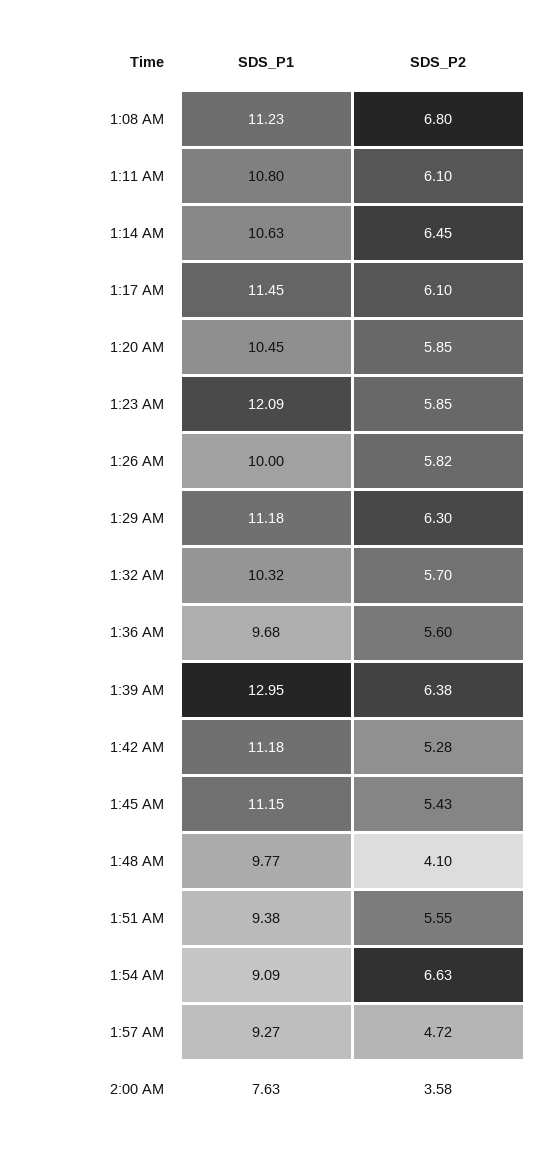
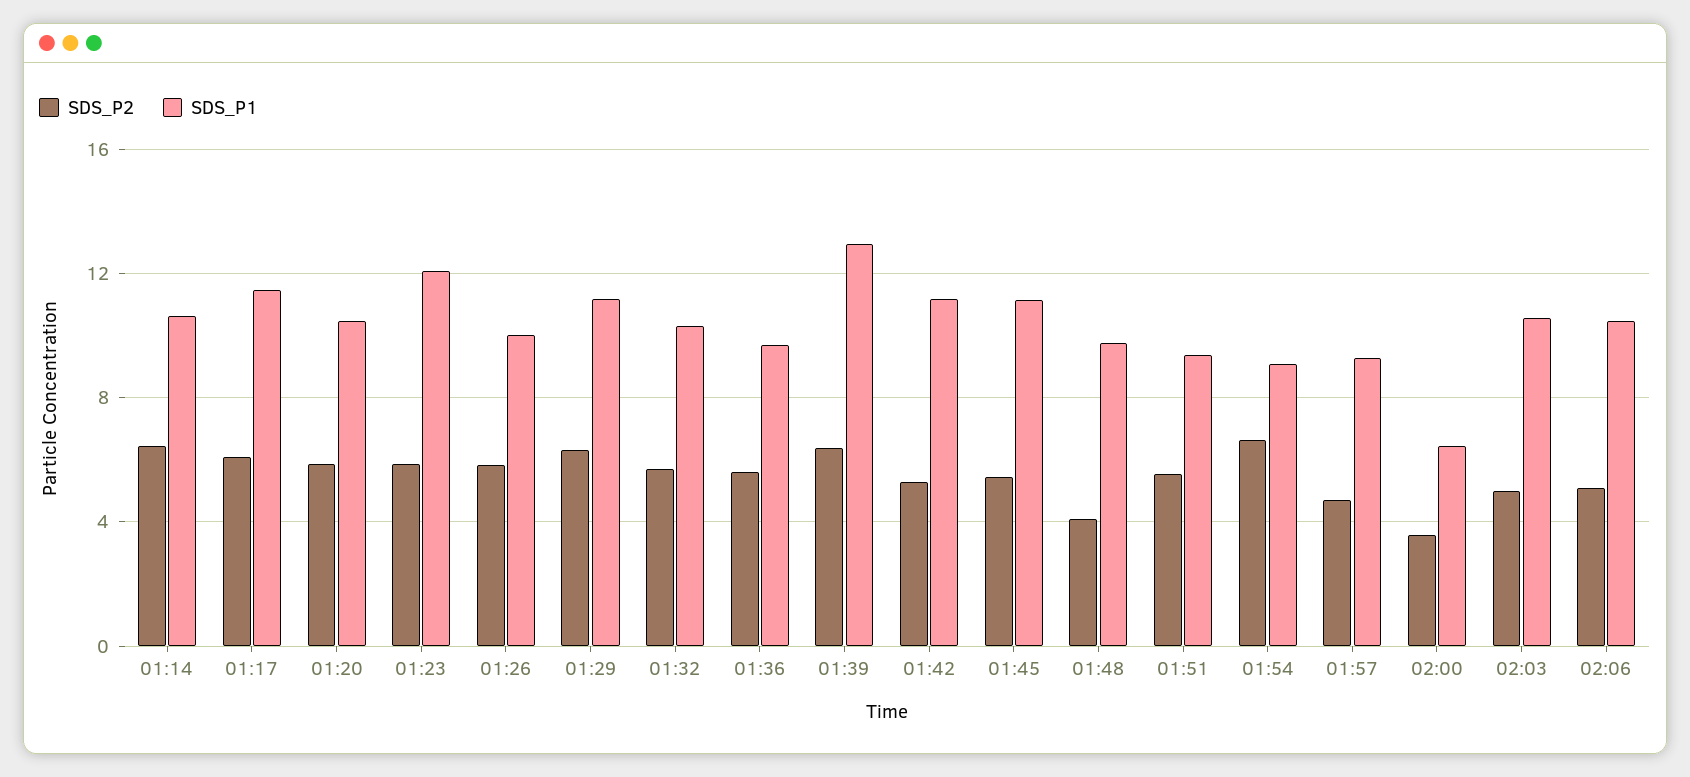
SDS_P1, 1:08 AM: 11.23 -> none
SDS_P2, 1:08 AM: 6.8 -> none
SDS_P1, 1:11 AM: 10.8 -> none
SDS_P2, 1:11 AM: 6.1 -> none
SDS_P1, 2:00 AM: 7.63 -> 6.5
SDS_P2, 02:03: none -> 5
SDS_P1, 02:03: none -> 10.5
SDS_P2, 02:06: none -> 5
SDS_P1, 02:06: none -> 10.5

